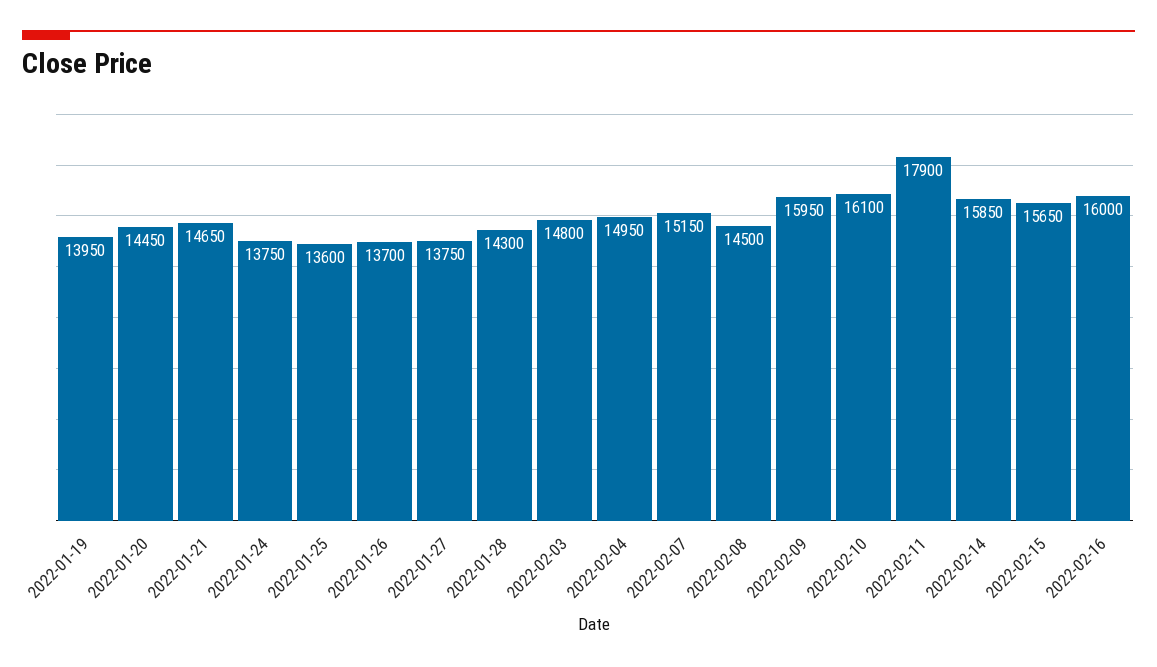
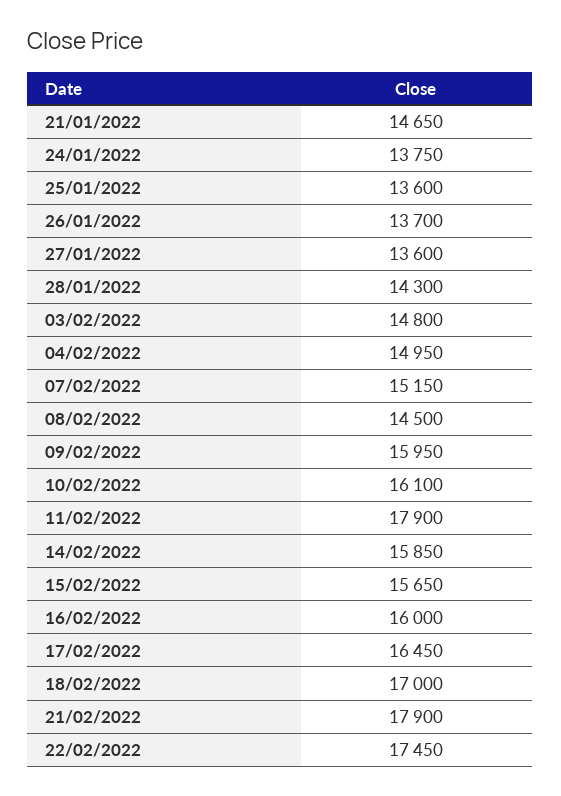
2022-01-19: 13950 -> none
2022-01-20: 14450 -> none
2022-01-27: 13750 -> 13600
17/02/2022: none -> 16450
18/02/2022: none -> 17000
21/02/2022: none -> 17900
22/02/2022: none -> 17450

